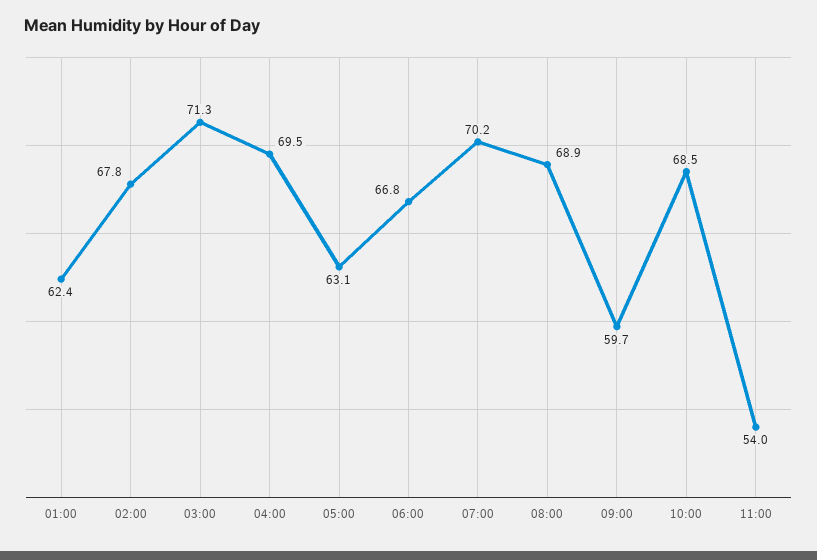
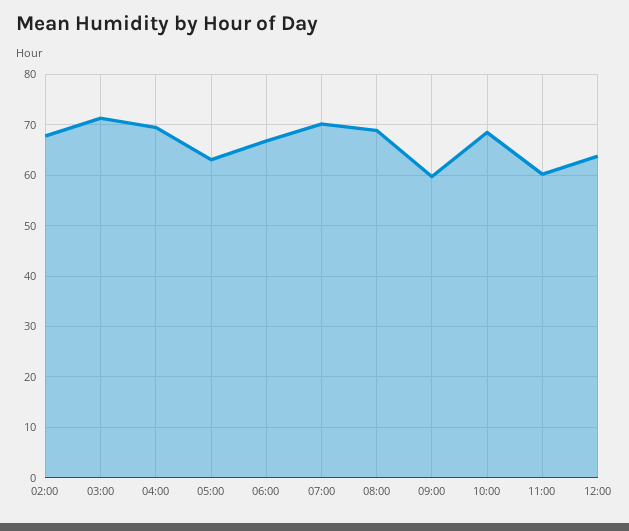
01:00: 62.4 -> none
11:00: 54 -> 60
12:00: none -> 64

